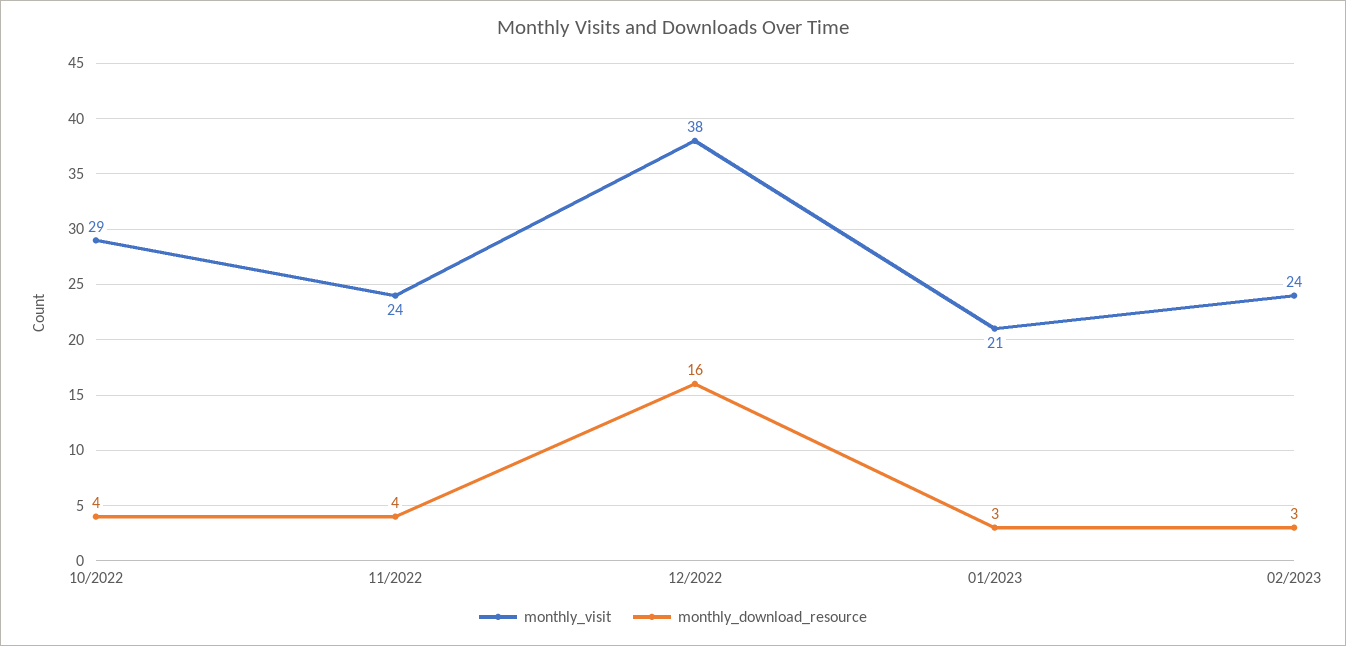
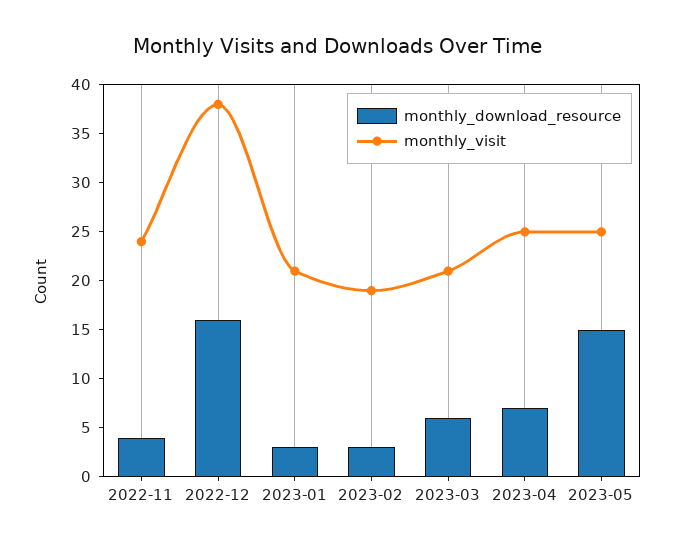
monthly_visit, 10/2022: 29 -> none
monthly_download_resource, 10/2022: 4 -> none
monthly_visit, 02/2023: 24 -> 19
monthly_download_resource, 2023-03: none -> 6
monthly_visit, 2023-03: none -> 21
monthly_download_resource, 2023-04: none -> 7
monthly_visit, 2023-04: none -> 25
monthly_download_resource, 2023-05: none -> 15
monthly_visit, 2023-05: none -> 25

